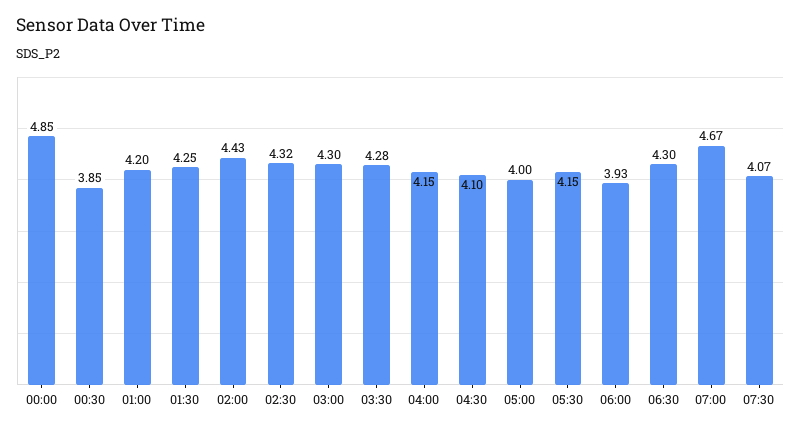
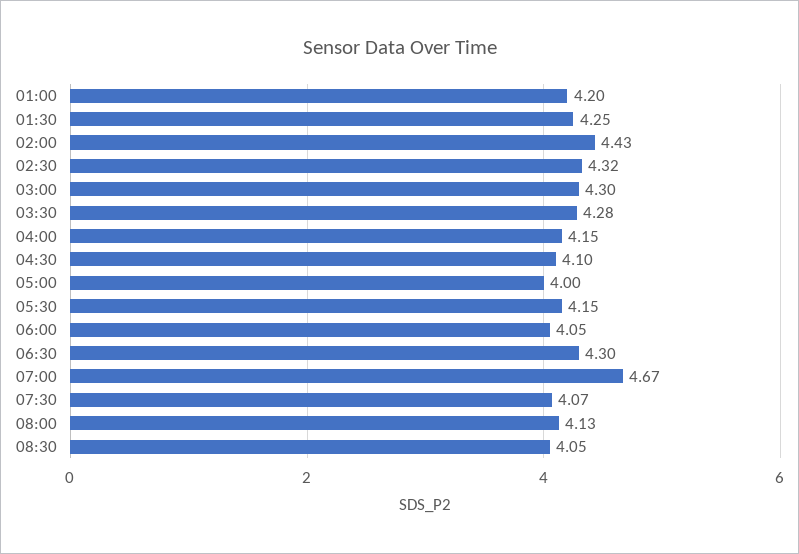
00:00: 4.85 -> none
00:30: 3.85 -> none
06:00: 3.93 -> 4.05
08:00: none -> 4.13
08:30: none -> 4.05

